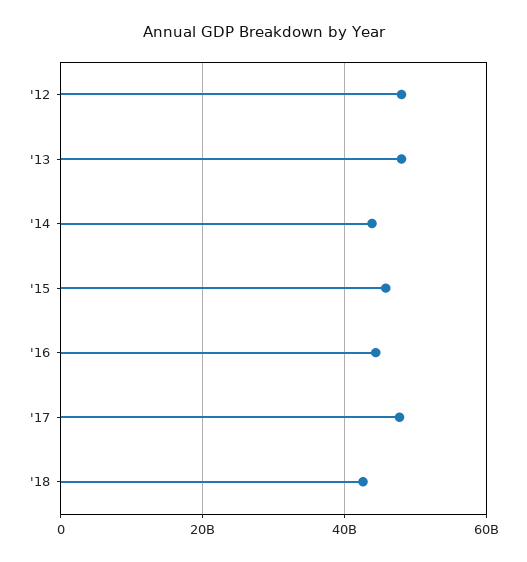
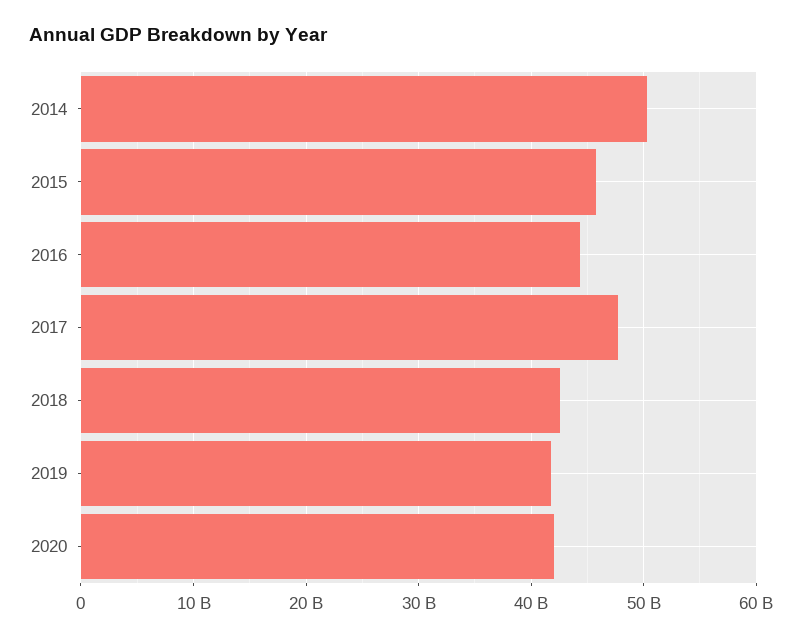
'12: 48000000000 -> none
'13: 48000000000 -> none
'14: 44000000000 -> 50000000000
2019: none -> 42000000000
2020: none -> 42000000000

